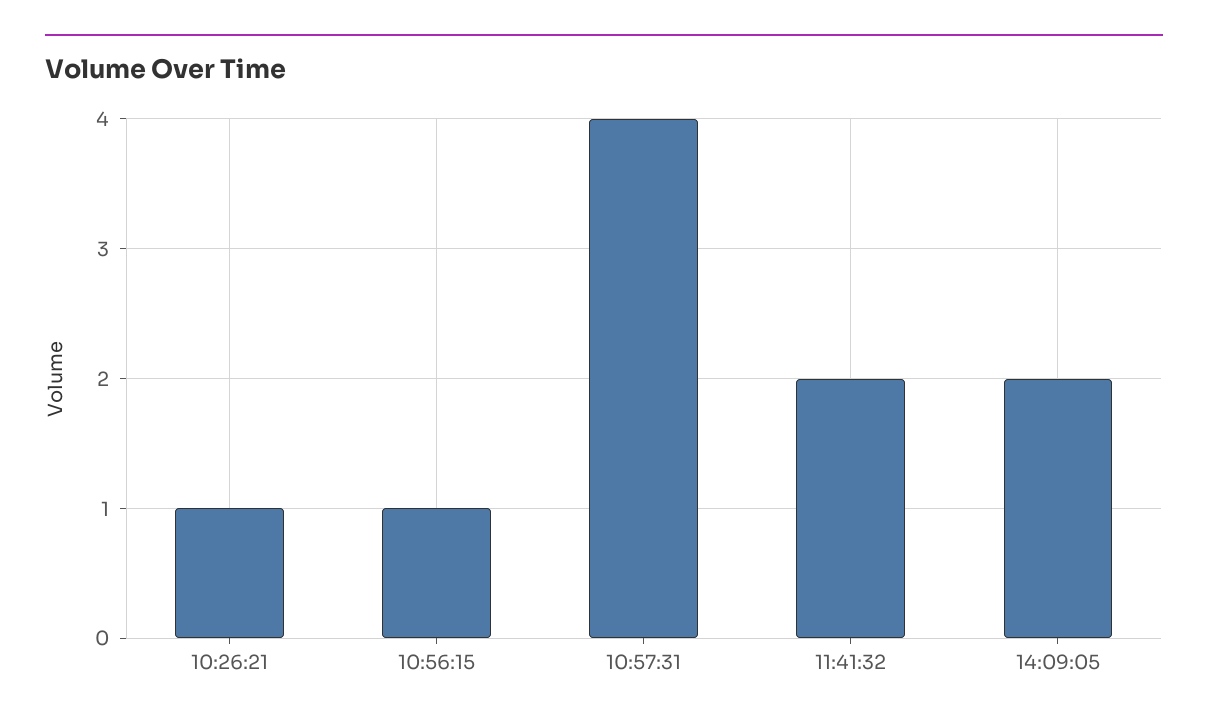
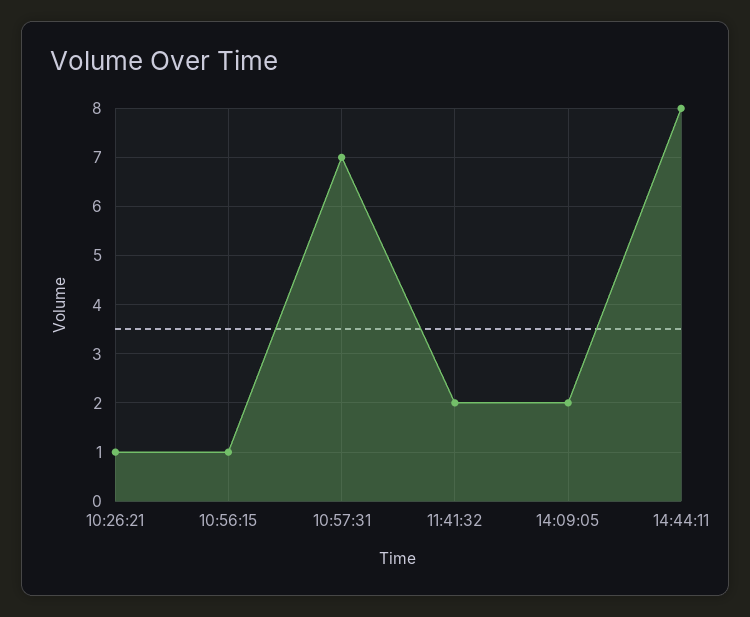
10:57:31: 4 -> 7
14:44:11: none -> 8

